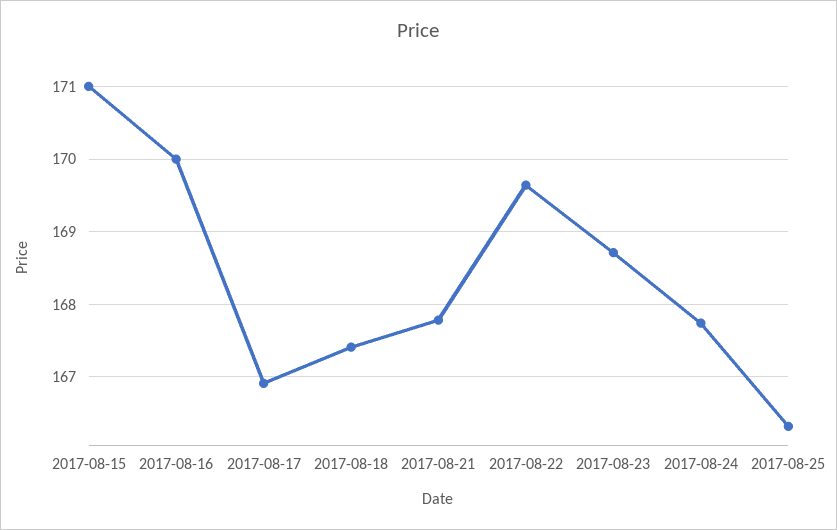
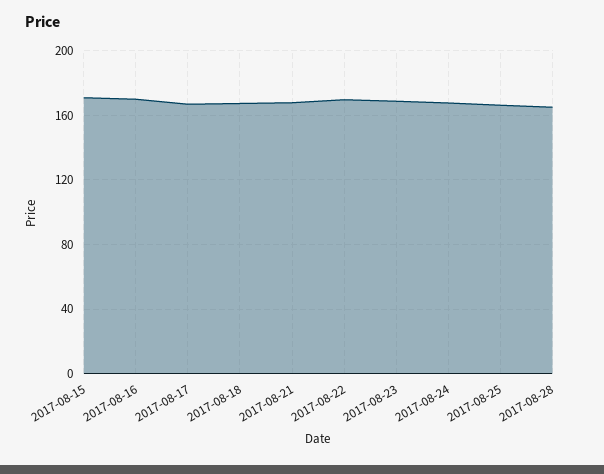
2017-08-28: none -> 165

